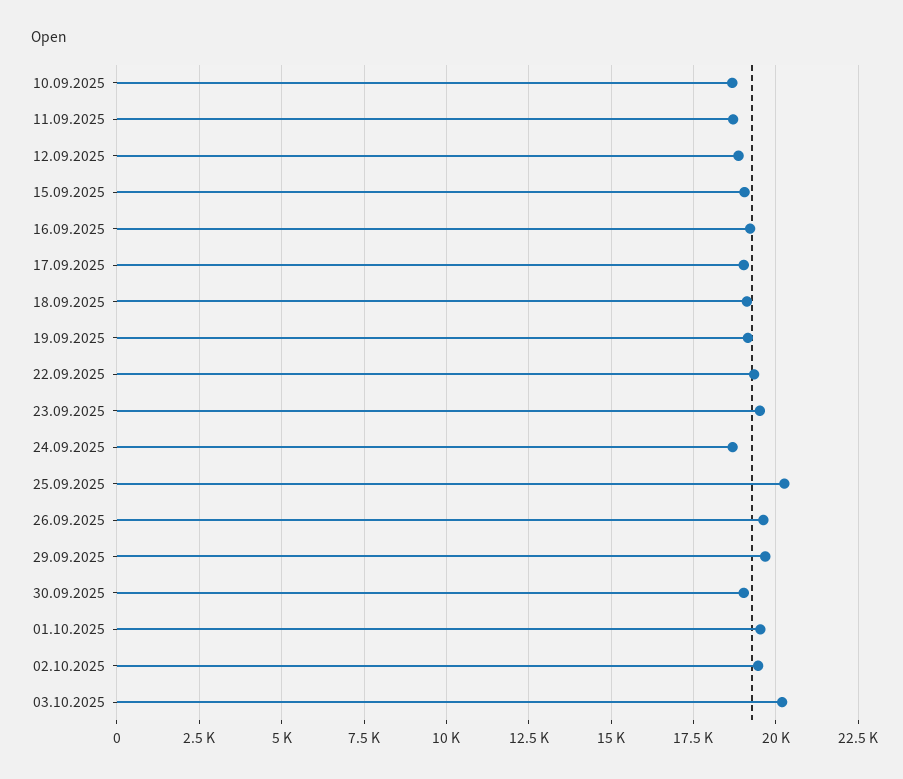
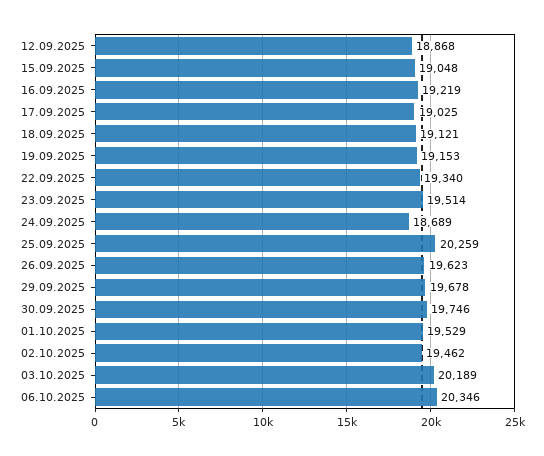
10.09.2025: 18750 -> none
11.09.2025: 18750 -> none
30.09.2025: 19000 -> 19746
06.10.2025: none -> 20346

